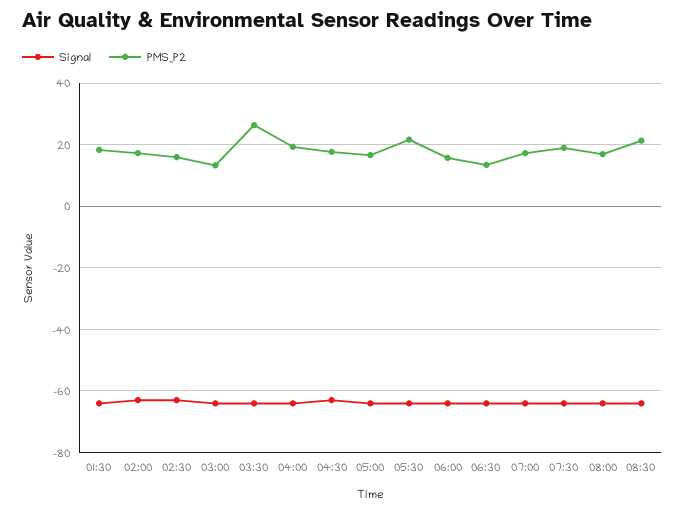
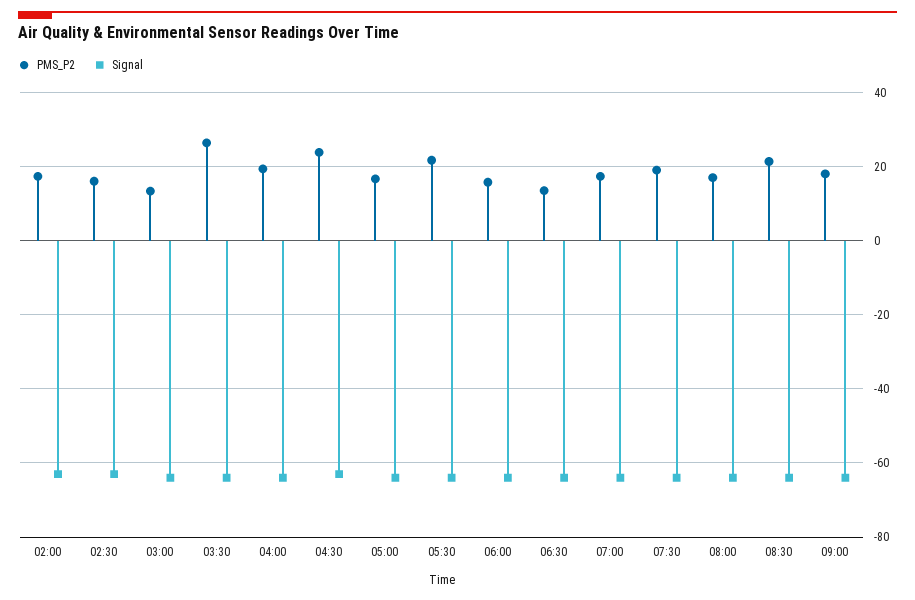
Signal, 01:30: -64 -> none
PMS_P2, 01:30: 18 -> none
PMS_P2, 04:30: 18 -> 24
PMS_P2, 09:00: none -> 18
Signal, 09:00: none -> -64

